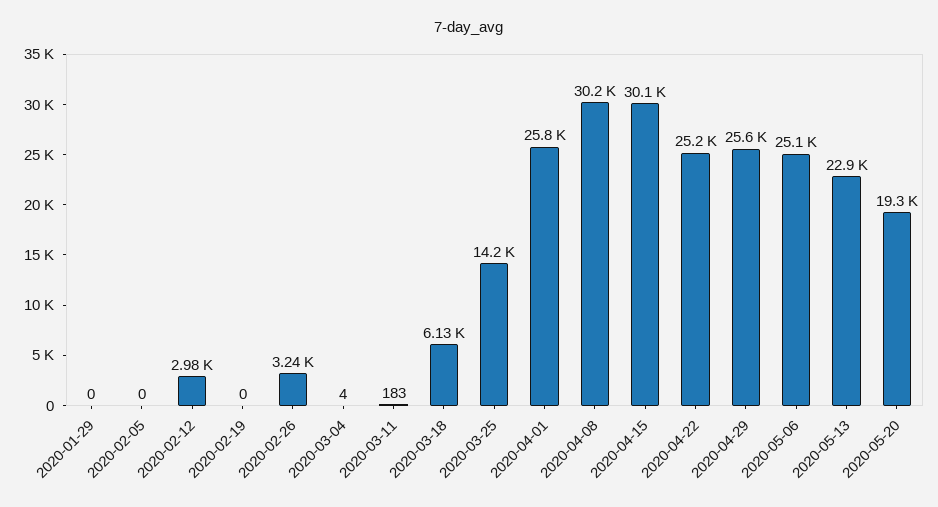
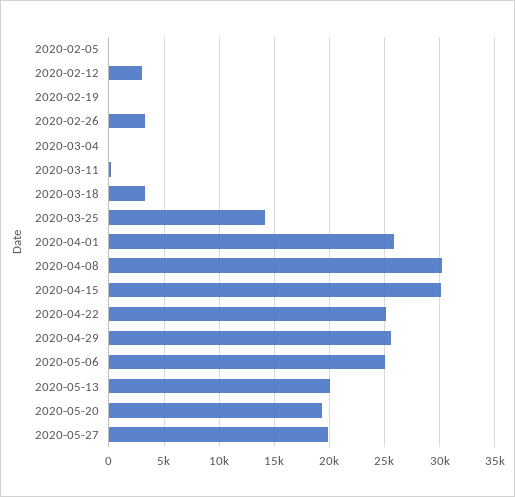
2020-01-29: 0 -> none
2020-03-18: 6130 -> 3000
2020-05-13: 22900 -> 20000
2020-05-27: none -> 20000

